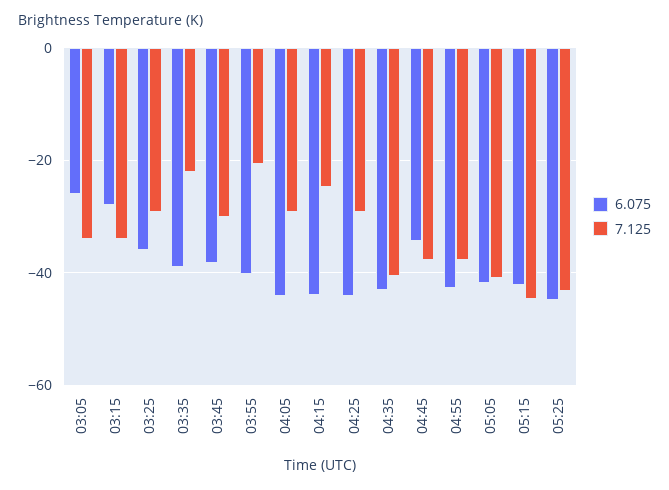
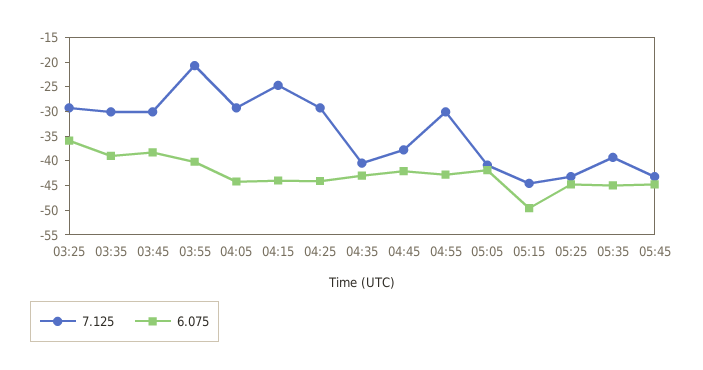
6.075, 03:05: -26 -> none
7.125, 03:05: -34 -> none
6.075, 03:15: -28 -> none
7.125, 03:15: -34 -> none
7.125, 03:35: -22 -> -30
6.075, 04:45: -34 -> -42.5
7.125, 04:55: -38 -> -30
6.075, 05:15: -42 -> -50
7.125, 05:35: none -> -40
6.075, 05:35: none -> -45
7.125, 05:45: none -> -42.5
6.075, 05:45: none -> -45

